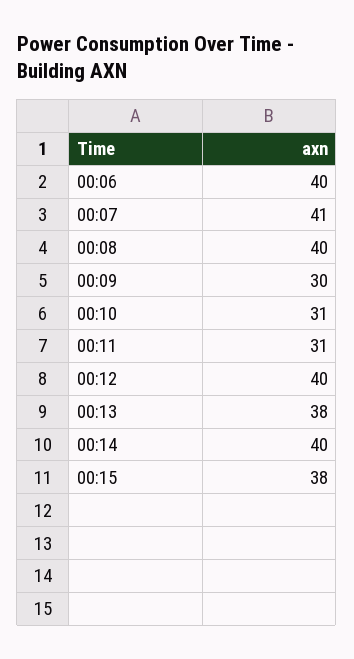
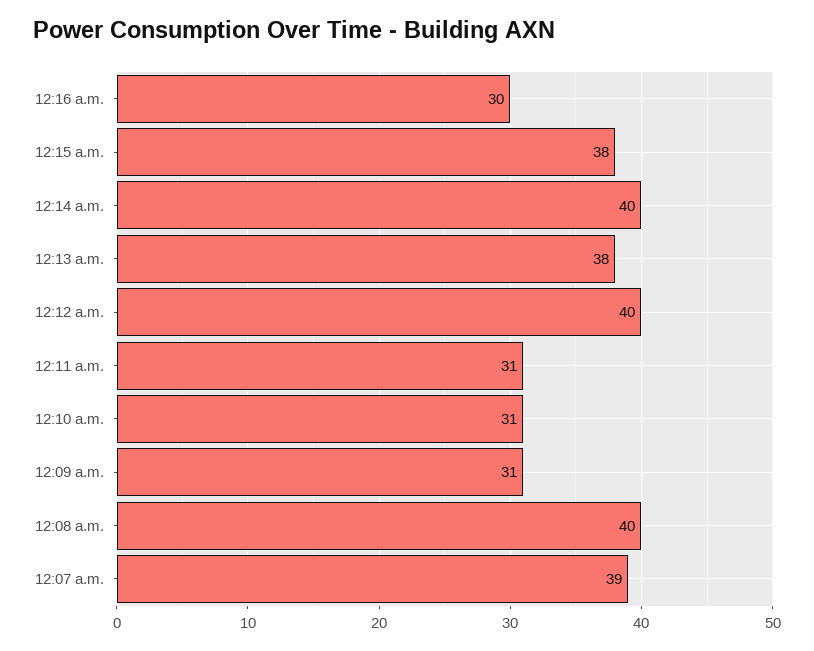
00:06: 40 -> none
00:07: 41 -> 39
00:09: 30 -> 31
12:16 a.m.: none -> 30

